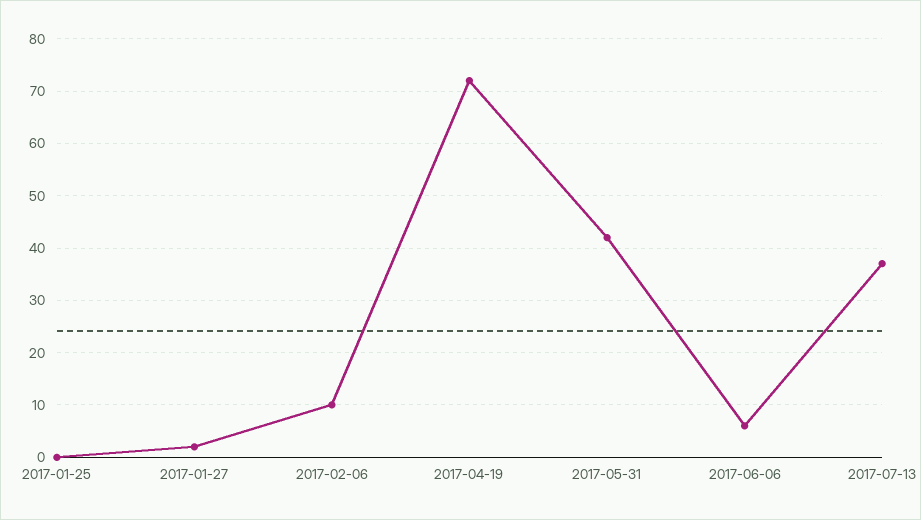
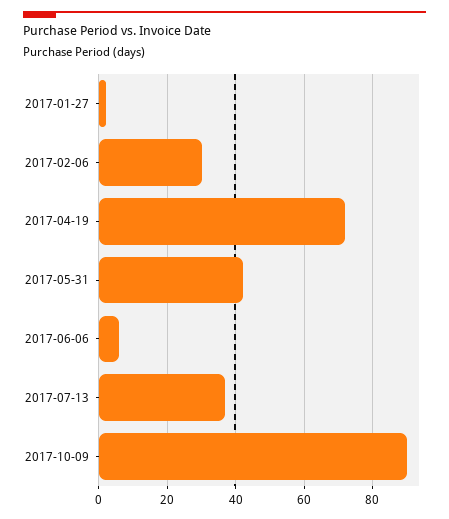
2017-01-25: 0 -> none
2017-02-06: 10 -> 30
2017-10-09: none -> 90

